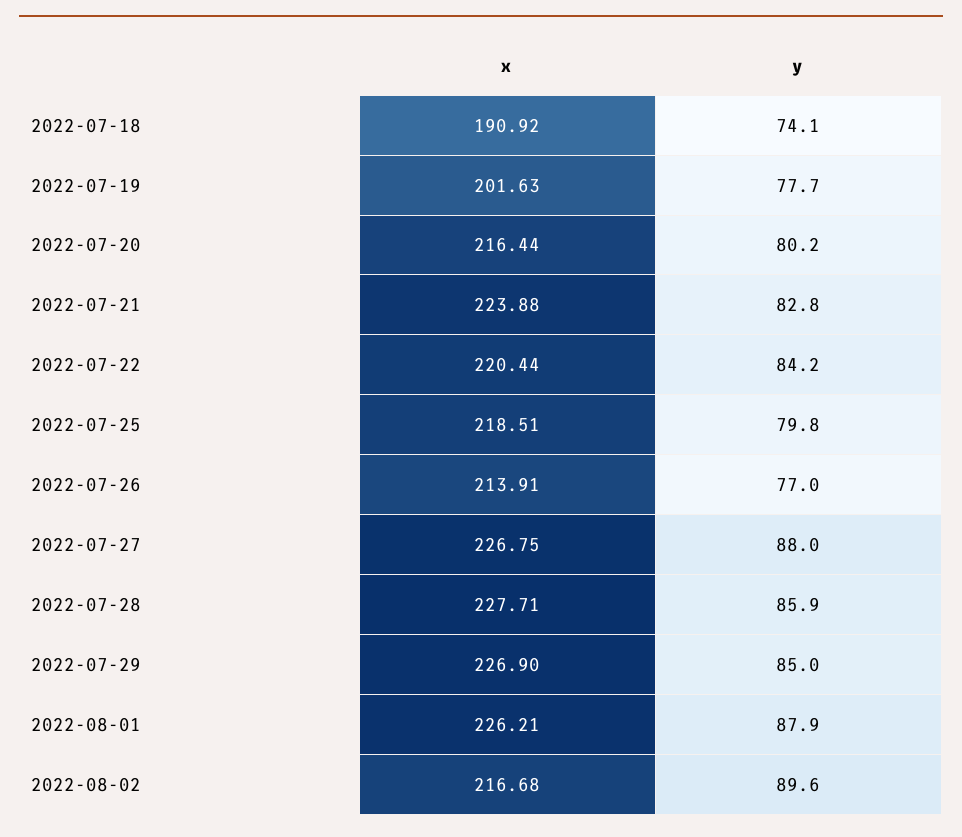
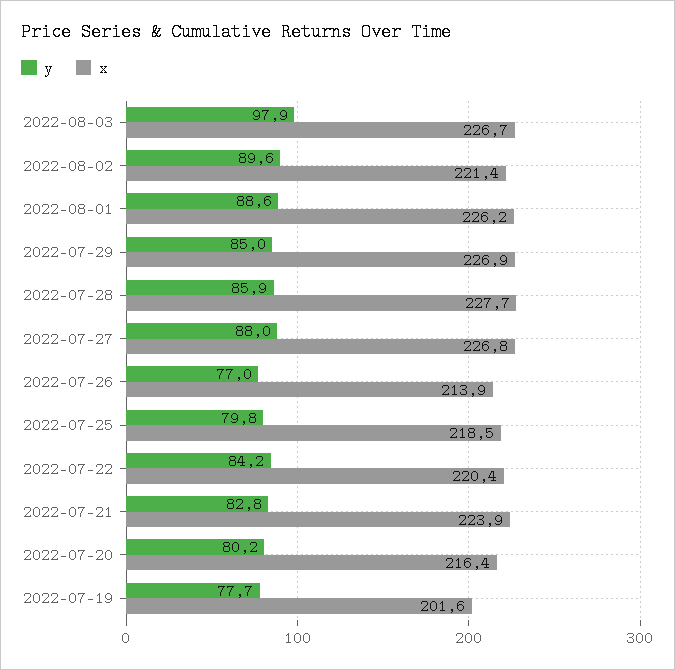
x, 2022-07-18: 190.92 -> none
y, 2022-07-18: 74.1 -> none
y, 2022-08-01: 87.9 -> 88.6
x, 2022-08-02: 216.68 -> 221.4
y, 2022-08-03: none -> 97.9
x, 2022-08-03: none -> 226.7

